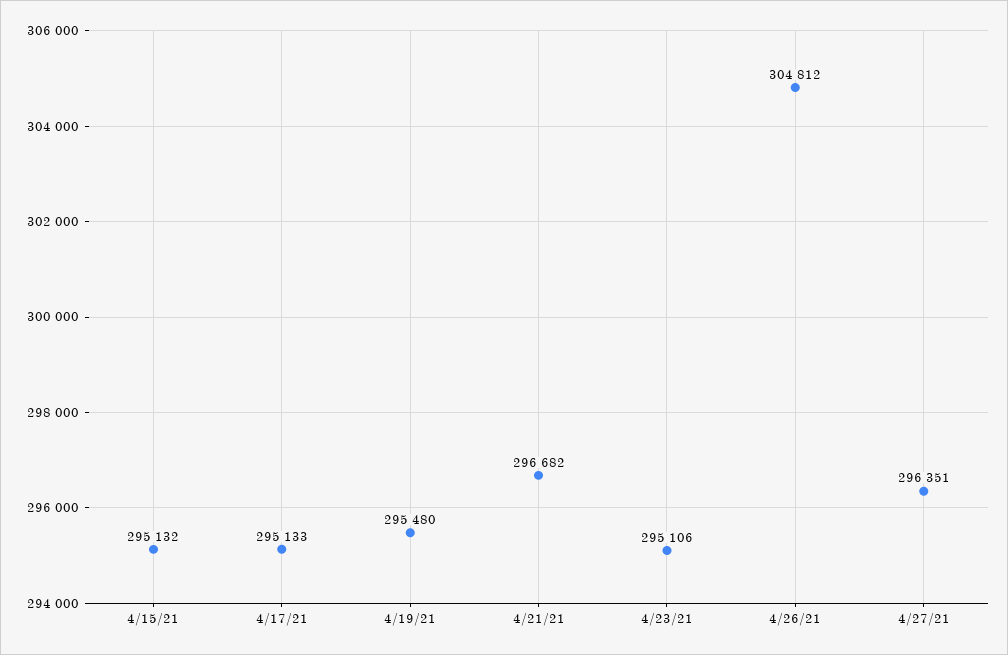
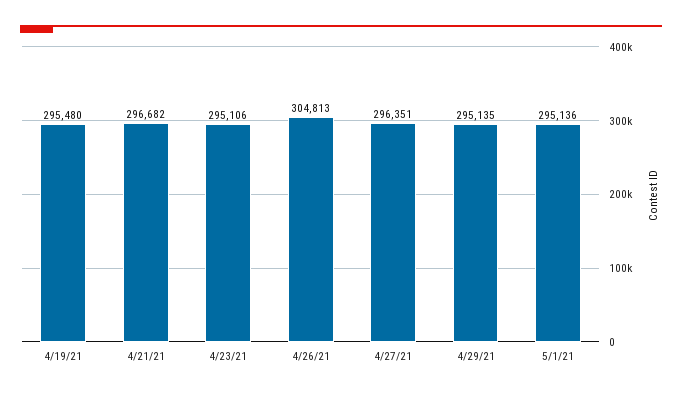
4/15/21: 295132 -> none
4/17/21: 295133 -> none
4/26/21: 304812 -> 304813
4/29/21: none -> 295135
5/1/21: none -> 295136

